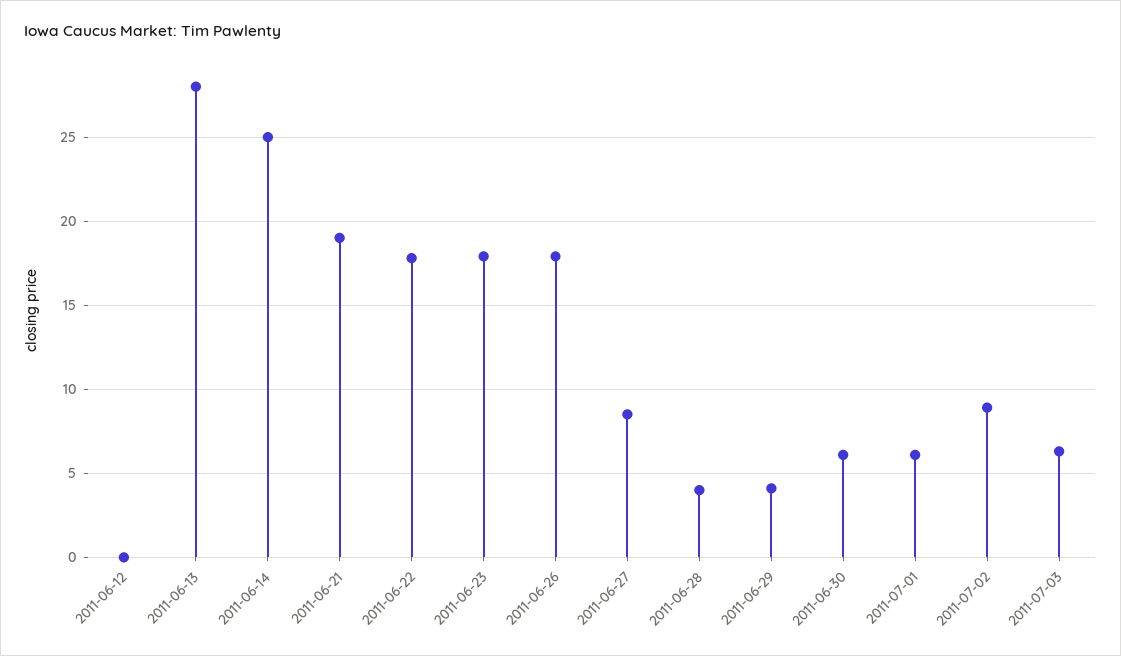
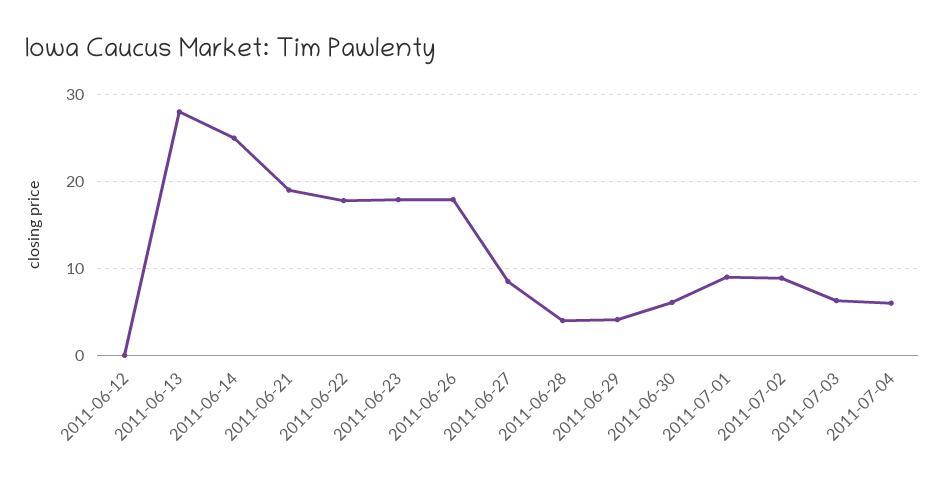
2011-07-01: 6 -> 9
2011-07-04: none -> 6

